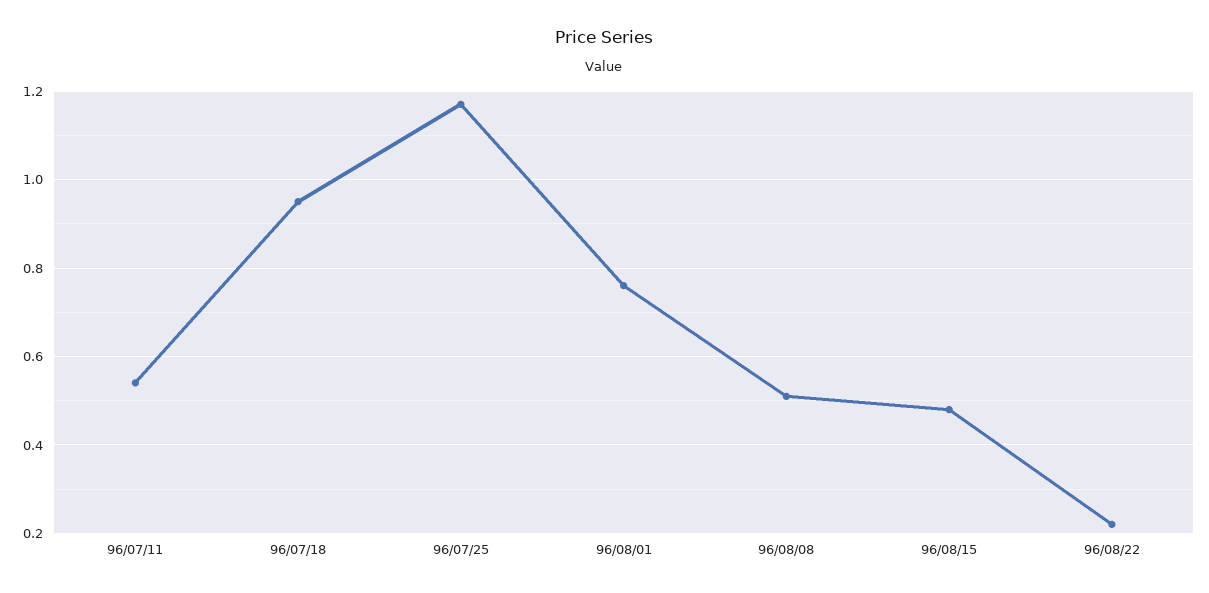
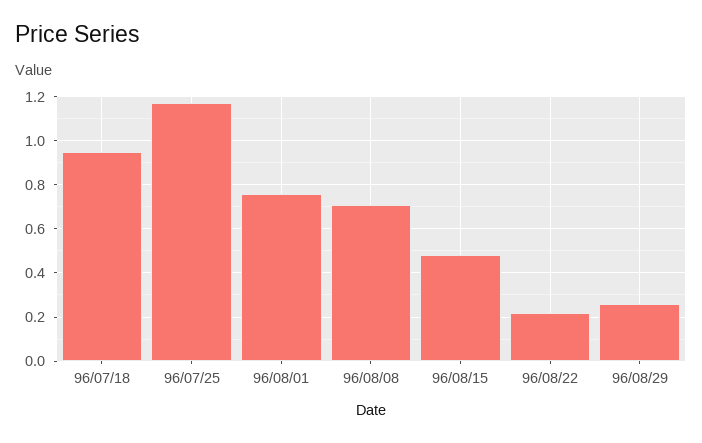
96/07/11: 0.55 -> none
96/08/08: 0.5 -> 0.7
96/08/29: none -> 0.25

